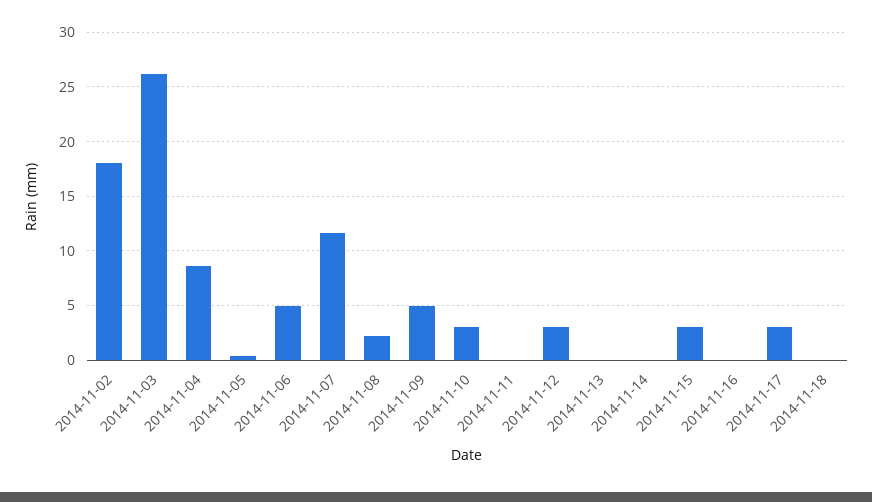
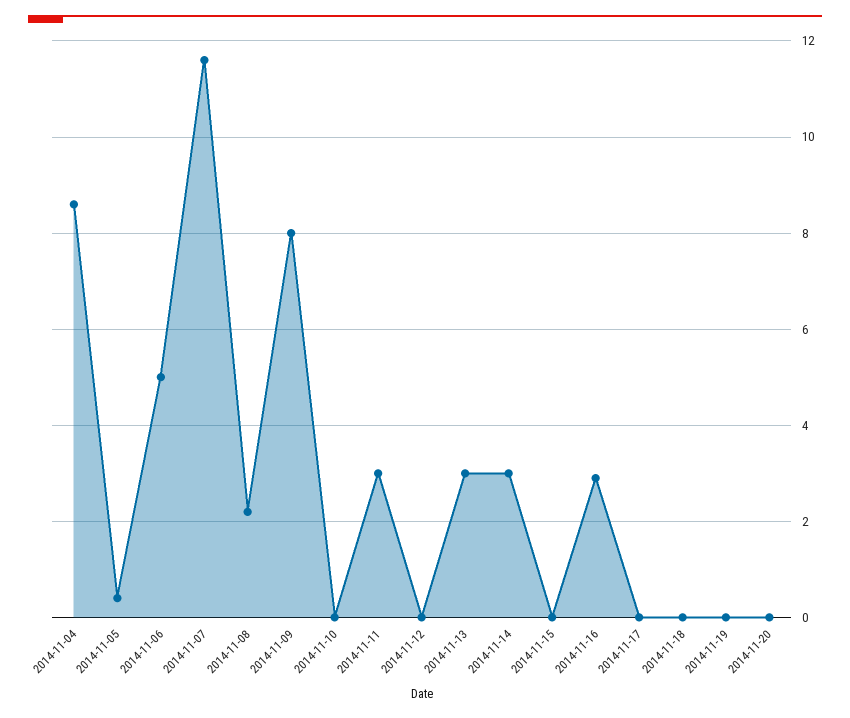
2014-11-02: 18 -> none
2014-11-03: 26 -> none
2014-11-09: 5 -> 8
2014-11-10: 3 -> 0
2014-11-11: 0 -> 3
2014-11-12: 3 -> 0
2014-11-13: 0 -> 3
2014-11-14: 0 -> 3
2014-11-15: 3 -> 0
2014-11-16: 0 -> 3
2014-11-17: 3 -> 0
2014-11-19: none -> 0
2014-11-20: none -> 0

